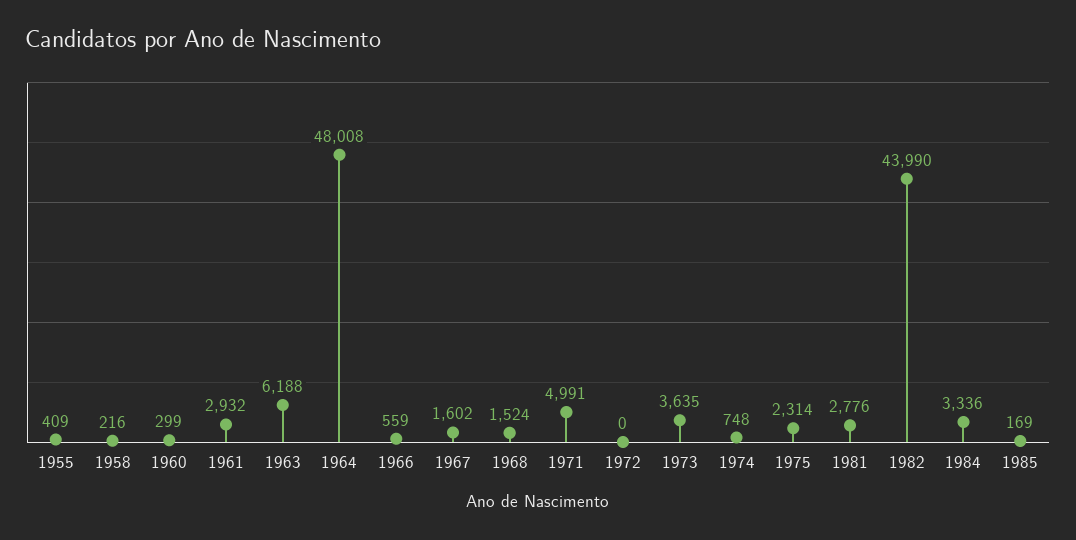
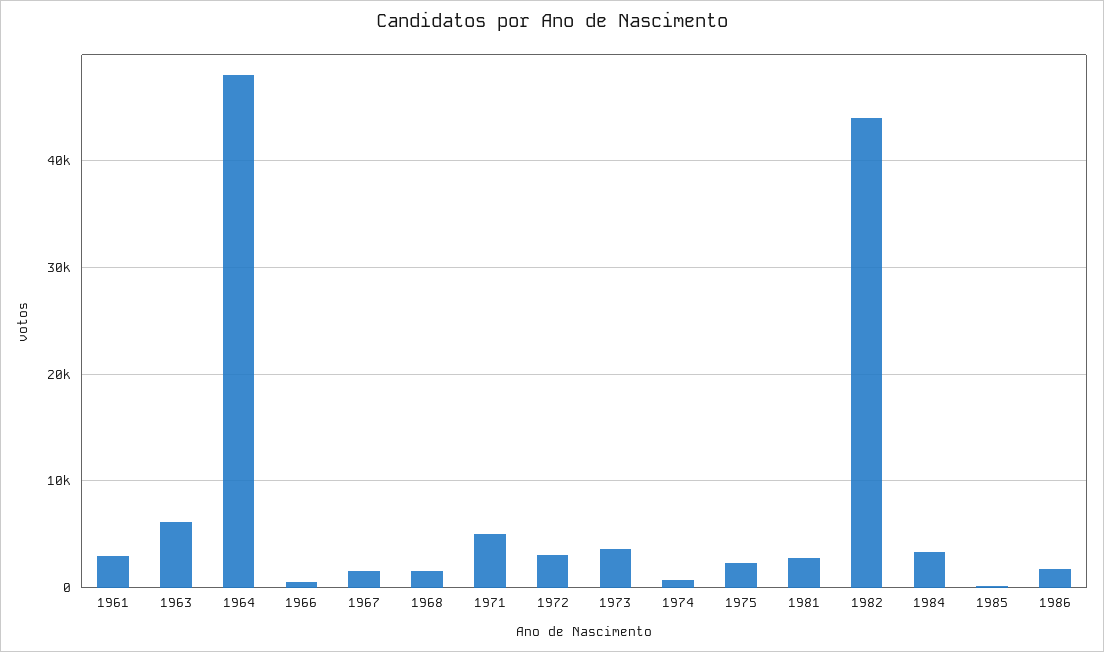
1955: 409 -> none
1958: 216 -> none
1960: 299 -> none
1972: 0 -> 3000
1986: none -> 2000

